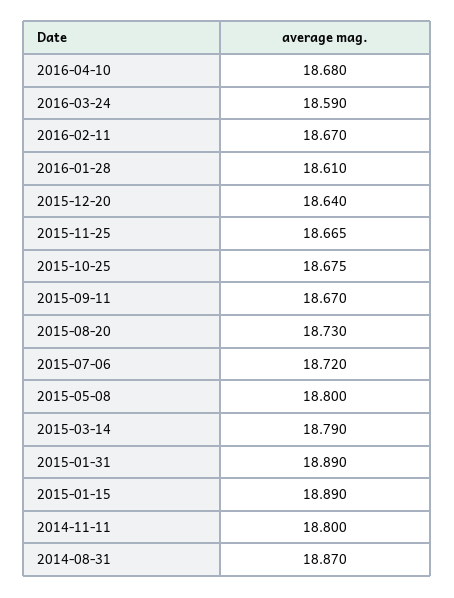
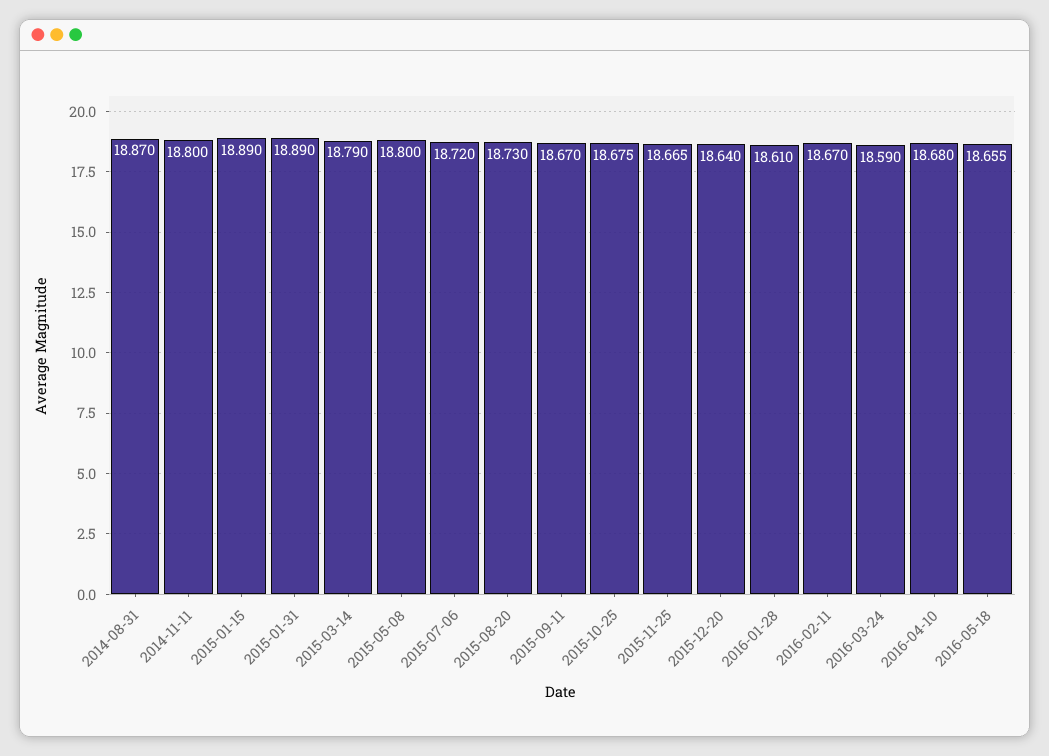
2016-05-18: none -> 18.655

